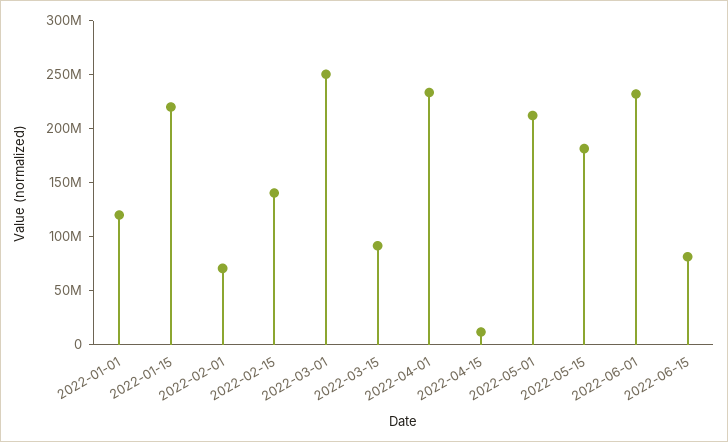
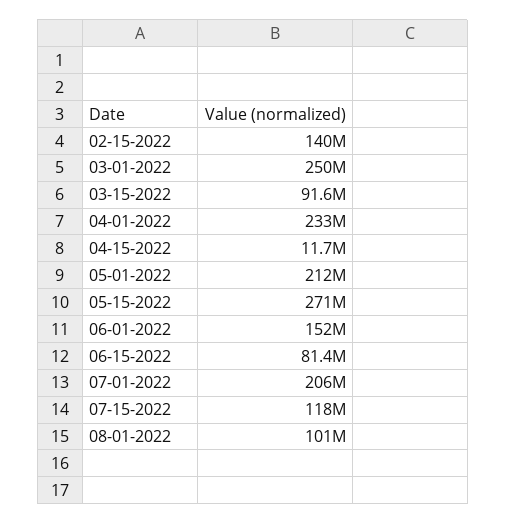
2022-01-01: 120000000 -> none
2022-01-15: 220000000 -> none
2022-02-01: 70000000 -> none
2022-05-15: 180000000 -> 271000000
2022-06-01: 230000000 -> 152000000
07-01-2022: none -> 206000000
07-15-2022: none -> 118000000
08-01-2022: none -> 101000000

